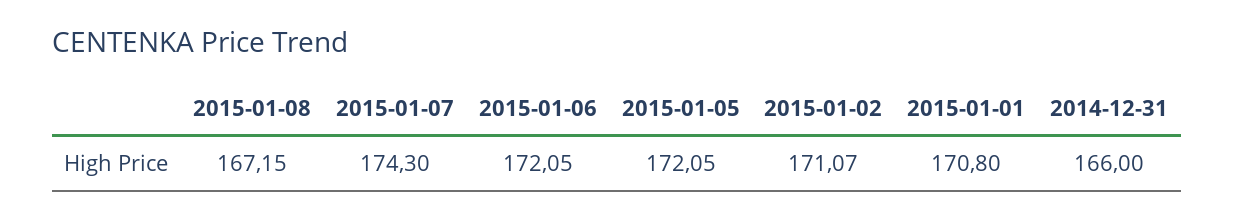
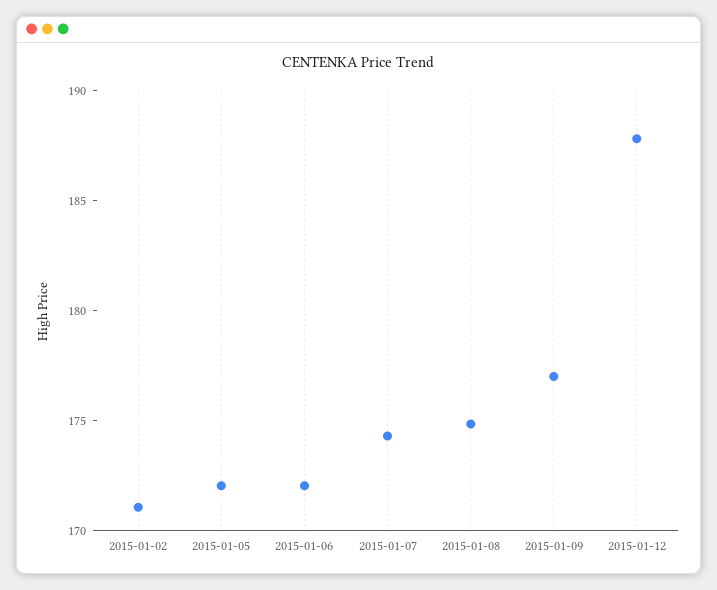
2015-01-08: 167.15 -> 175
2015-01-01: 170.8 -> none
2014-12-31: 166 -> none
2015-01-09: none -> 177
2015-01-12: none -> 188

